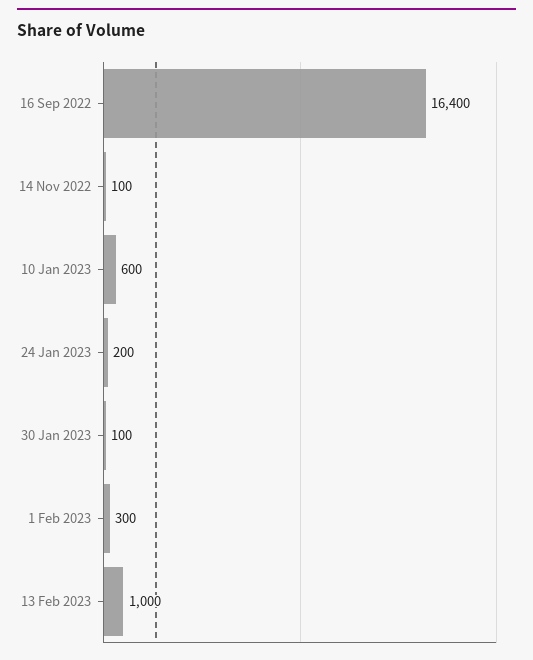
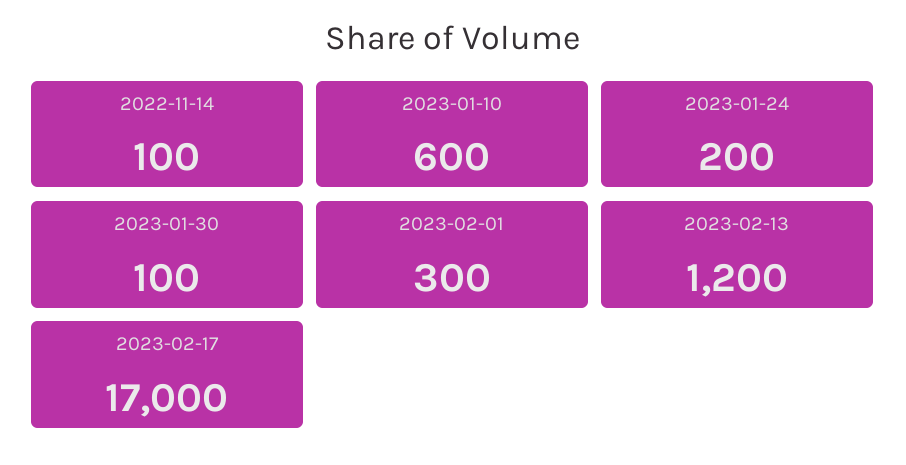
16 Sep 2022: 16400 -> none
13 Feb 2023: 1000 -> 1200
2023-02-17: none -> 17000

